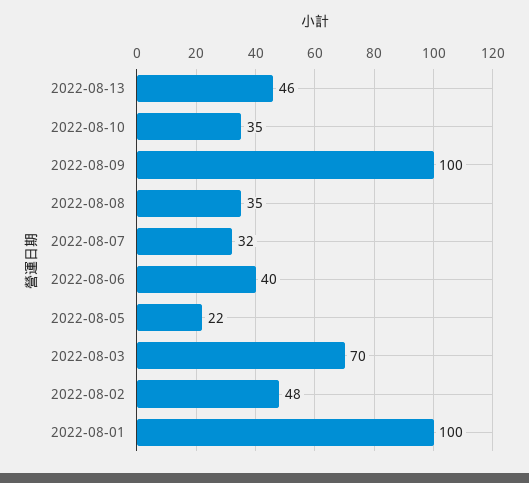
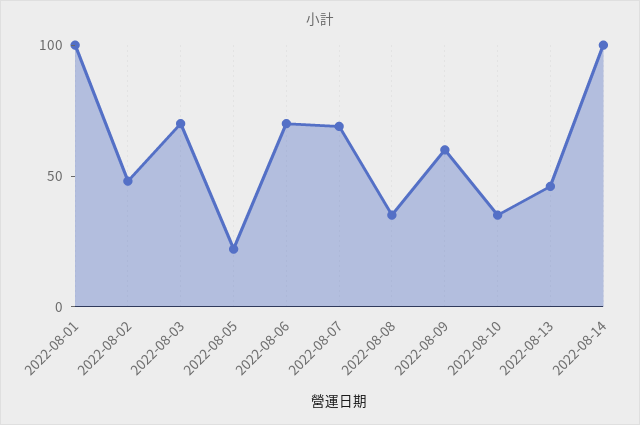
2022-08-09: 100 -> 60
2022-08-07: 32 -> 70
2022-08-06: 40 -> 70
2022-08-14: none -> 100

